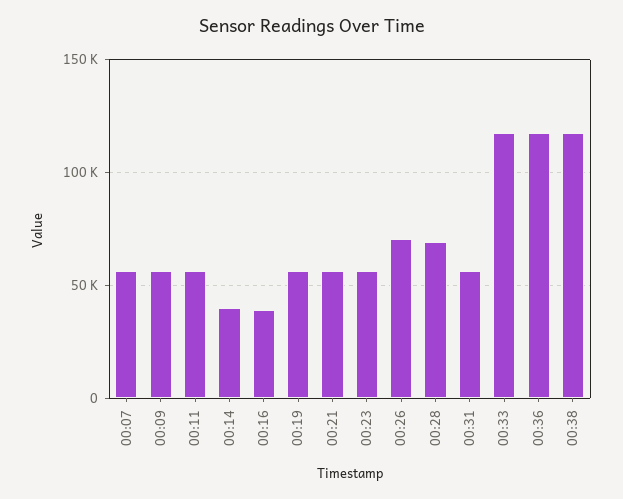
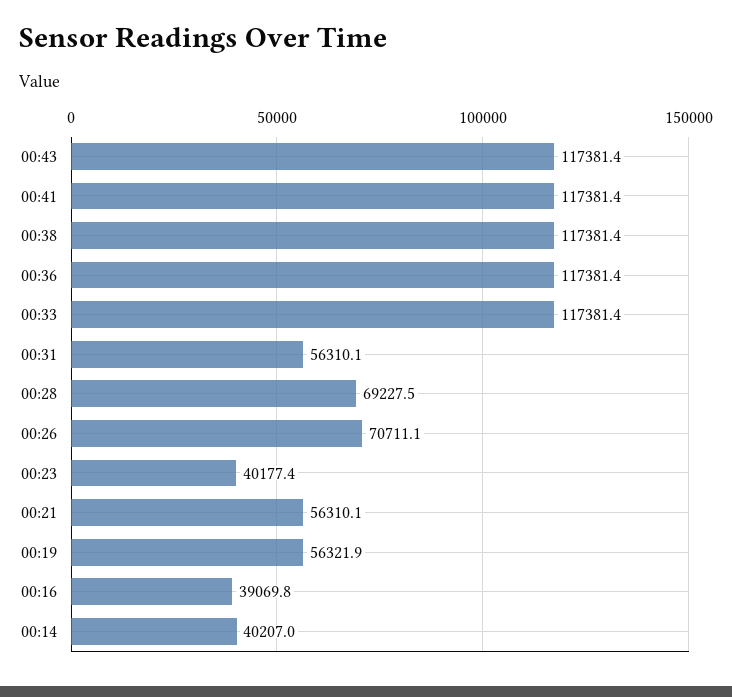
00:07: 55000 -> none
00:09: 55000 -> none
00:11: 55000 -> none
00:23: 55000 -> 40177.4
00:43: none -> 117381.4
00:41: none -> 117381.4

